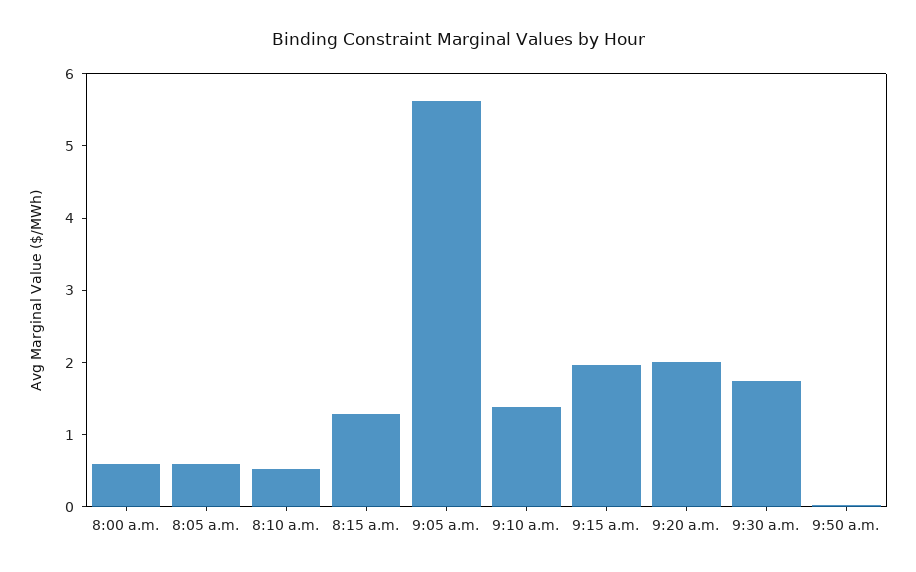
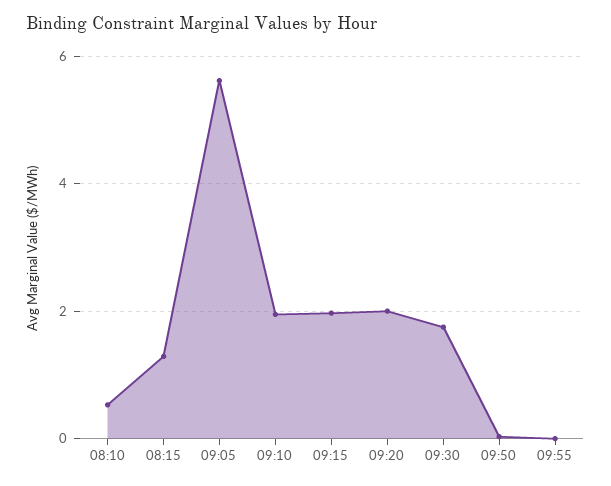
8:00 a.m.: 0.6 -> none
8:05 a.m.: 0.6 -> none
9:10 a.m.: 1.4 -> 2
09:55: none -> 0

